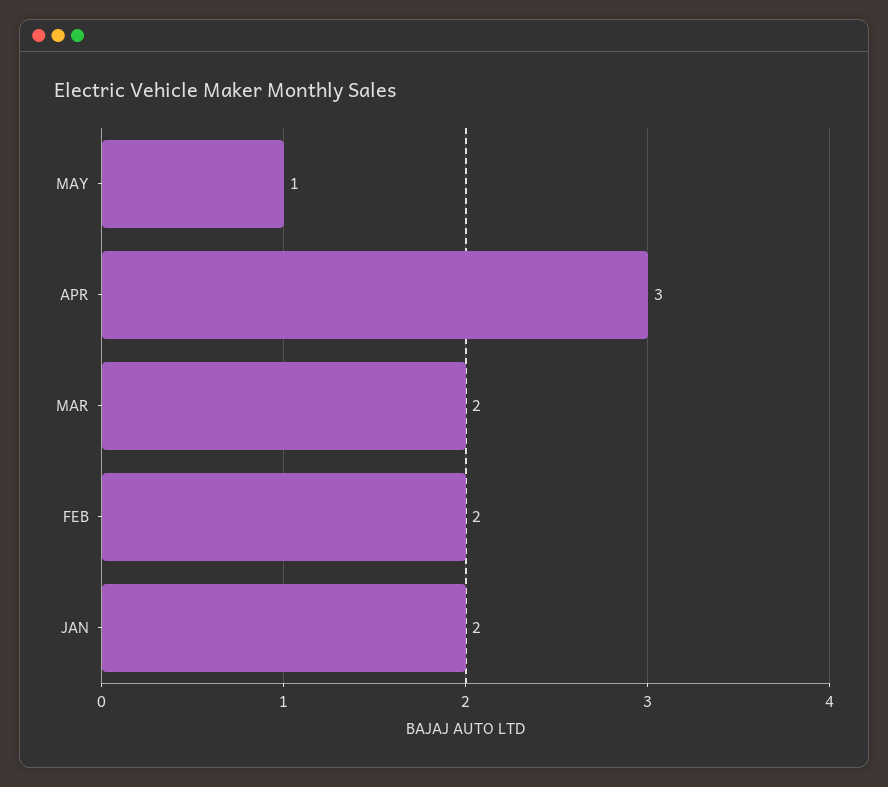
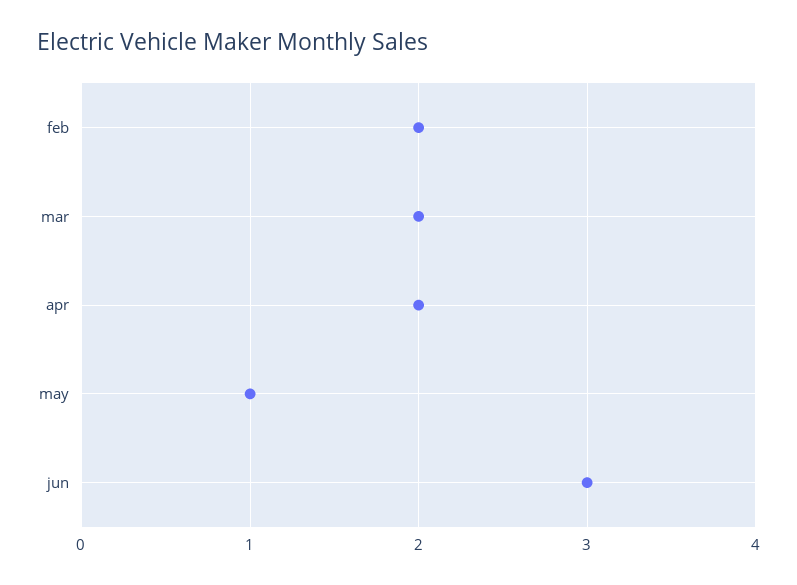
APR: 3 -> 2
JAN: 2 -> none
jun: none -> 3

